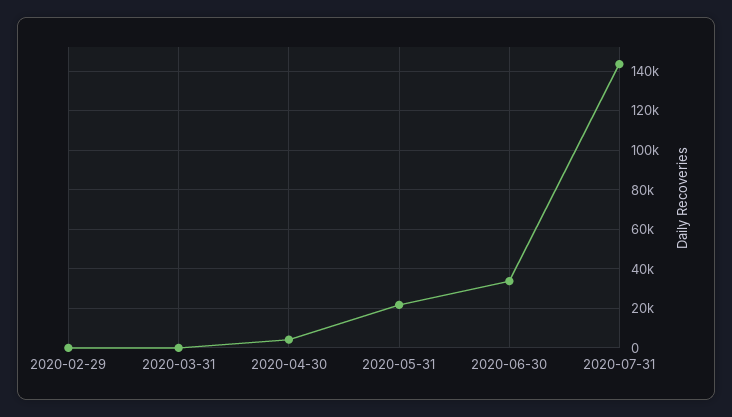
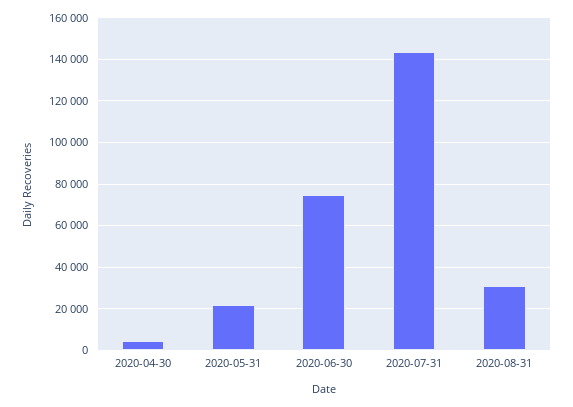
2020-02-29: 0 -> none
2020-03-31: 0 -> none
2020-06-30: 35000 -> 75000
2020-08-31: none -> 30000

